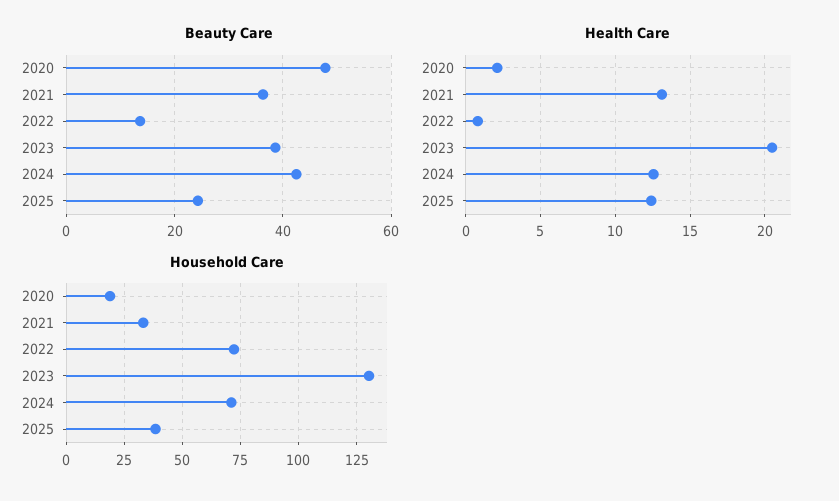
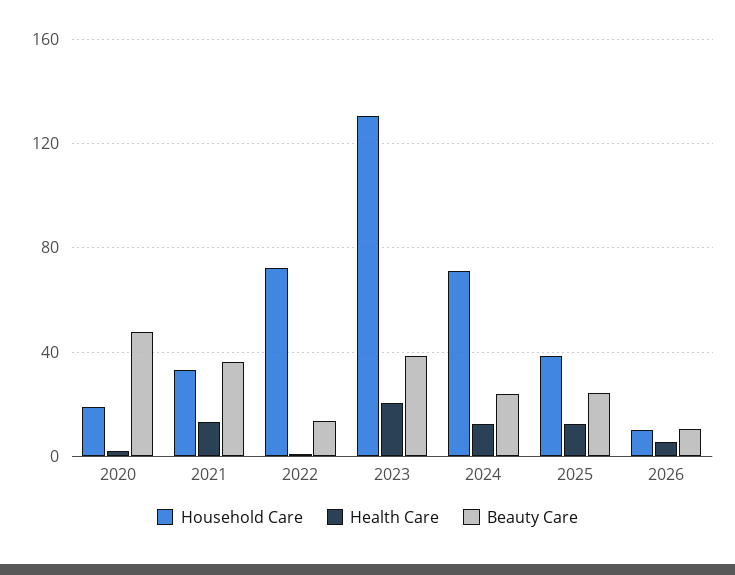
Beauty Care, 2024: 42 -> 25
Household Care, 2026: none -> 10
Health Care, 2026: none -> 5
Beauty Care, 2026: none -> 10

